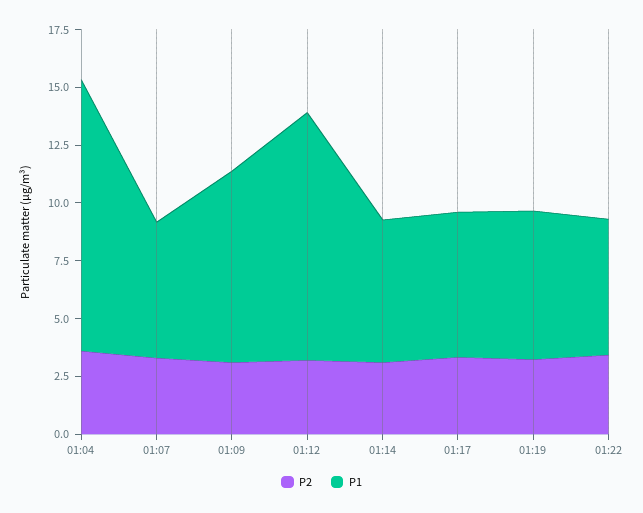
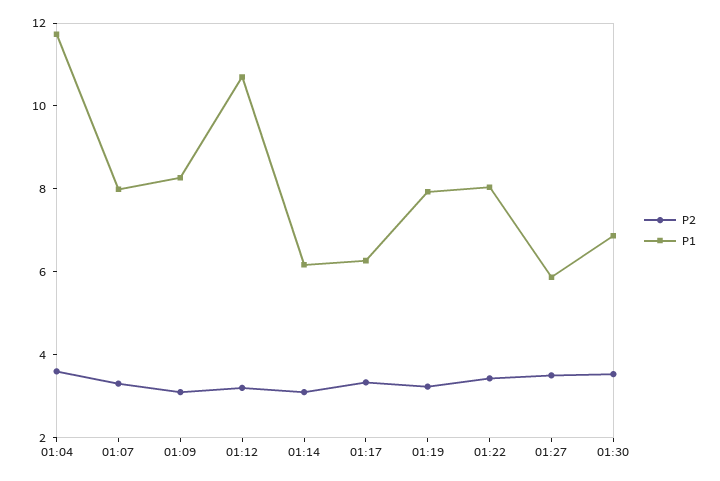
P1, 01:07: 6 -> 8
P1, 01:19: 6.5 -> 8
P1, 01:22: 6 -> 8
P2, 01:27: none -> 3.5
P1, 01:27: none -> 6
P2, 01:30: none -> 3.5
P1, 01:30: none -> 7

